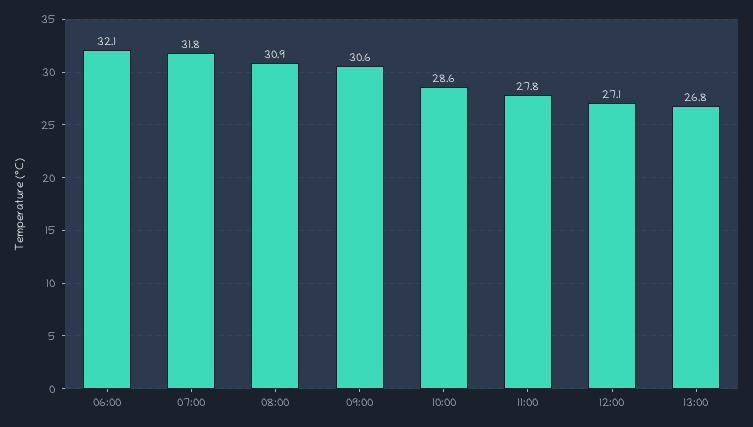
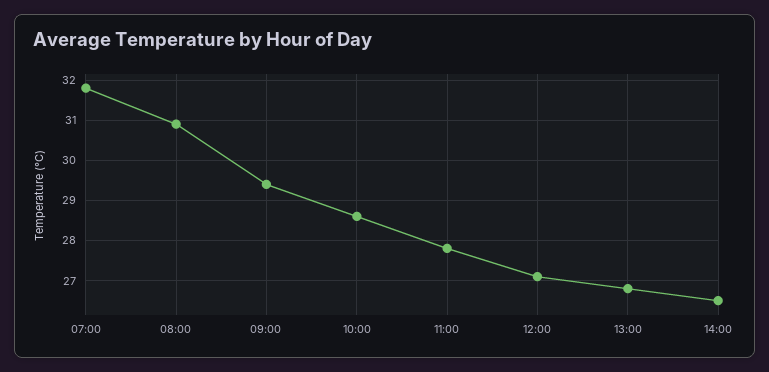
06:00: 32.1 -> none
09:00: 30.6 -> 29.5
14:00: none -> 26.5

